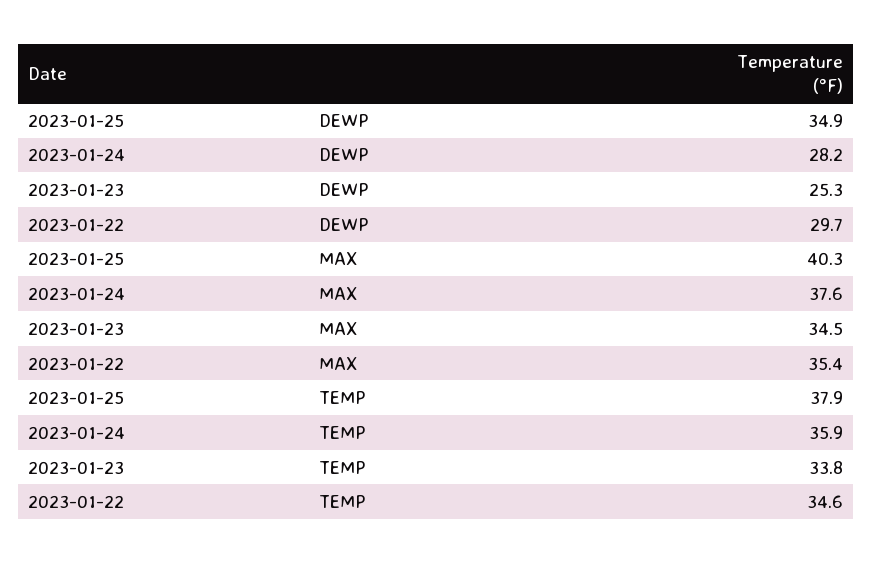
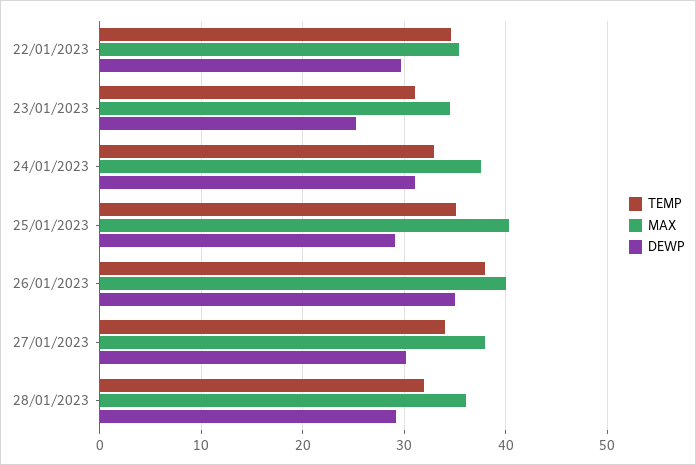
DEWP, 2023-01-25: 34.9 -> 29
DEWP, 2023-01-24: 28.2 -> 31
TEMP, 2023-01-25: 37.9 -> 35
TEMP, 2023-01-24: 35.9 -> 33
TEMP, 2023-01-23: 33.8 -> 31
TEMP, 26/01/2023: none -> 38
MAX, 26/01/2023: none -> 40
DEWP, 26/01/2023: none -> 35
TEMP, 27/01/2023: none -> 34
MAX, 27/01/2023: none -> 38
DEWP, 27/01/2023: none -> 30
TEMP, 28/01/2023: none -> 32
MAX, 28/01/2023: none -> 36
DEWP, 28/01/2023: none -> 29

